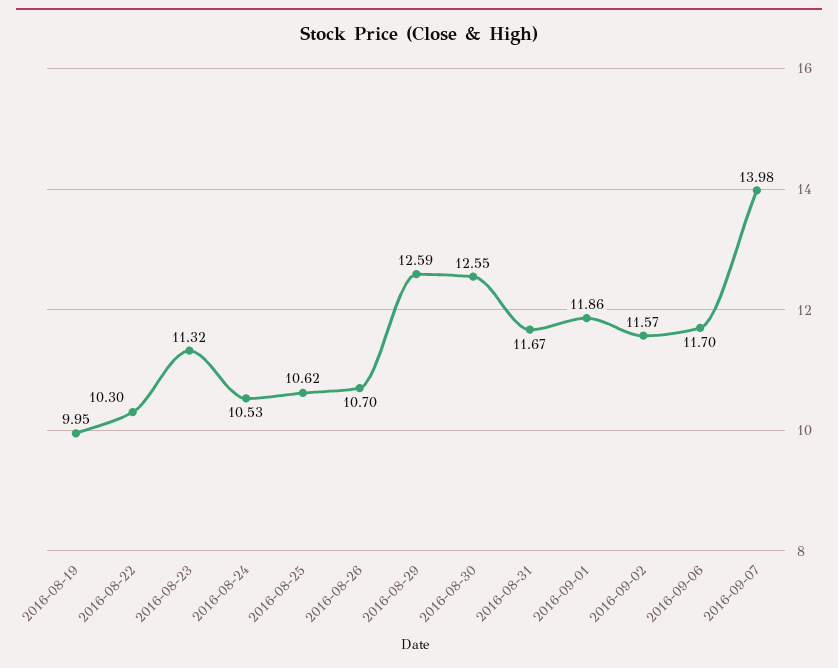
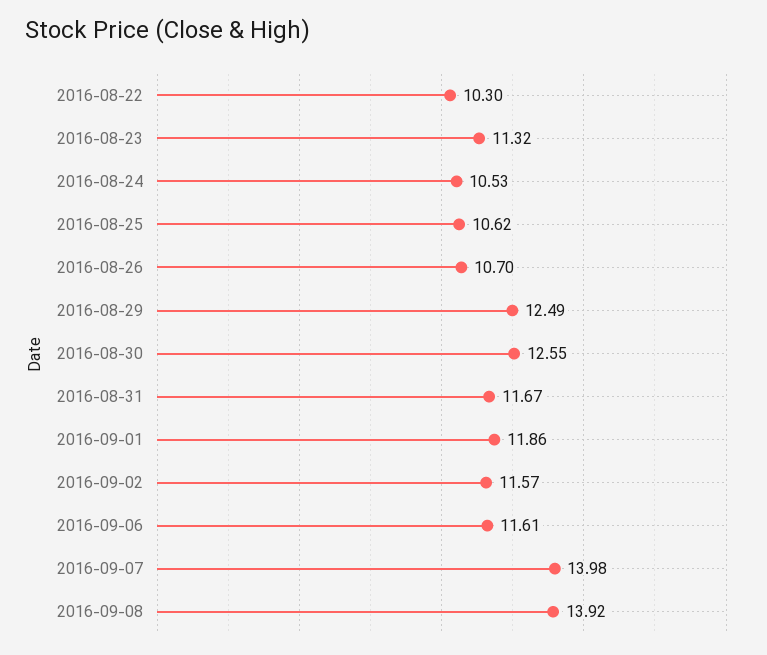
2016-08-19: 9.95 -> none
2016-08-29: 12.59 -> 12.49
2016-09-06: 11.7 -> 11.61
2016-09-08: none -> 13.92

